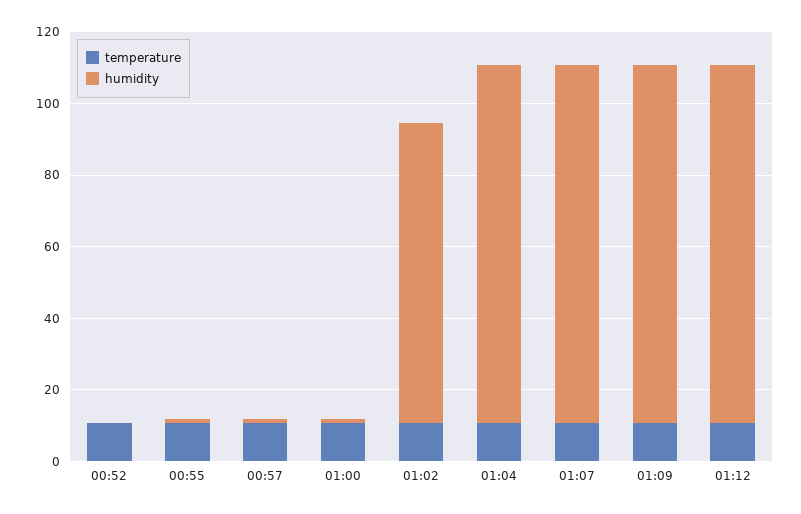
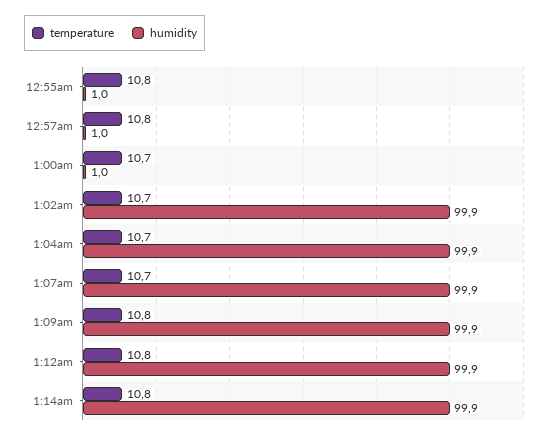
temperature, 00:52: 10 -> none
humidity, 00:52: 0 -> none
humidity, 01:02: 85 -> 99.9
temperature, 1:14am: none -> 10.8
humidity, 1:14am: none -> 99.9

